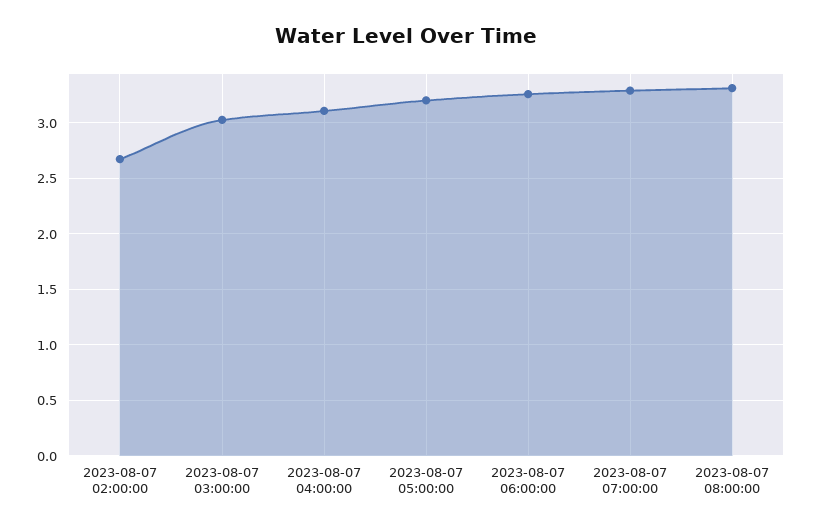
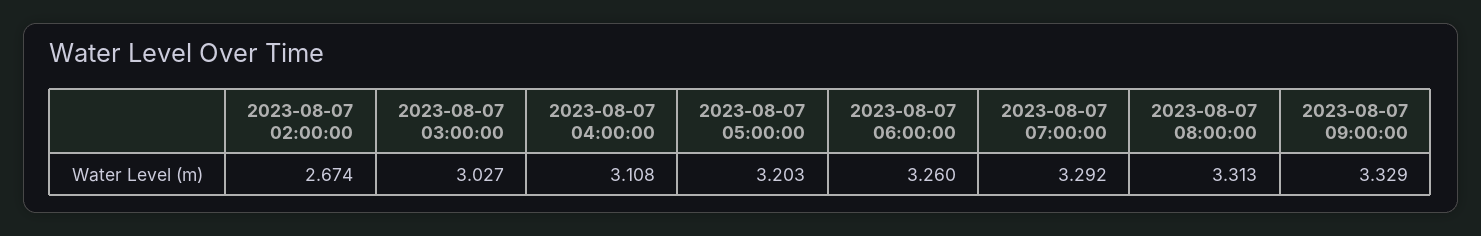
2023-08-07 09:00:00: none -> 3.329

